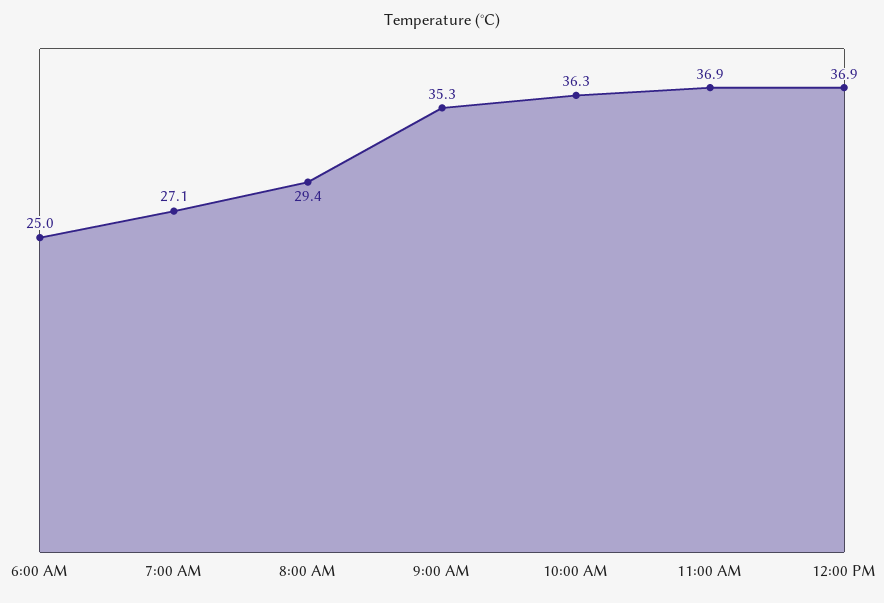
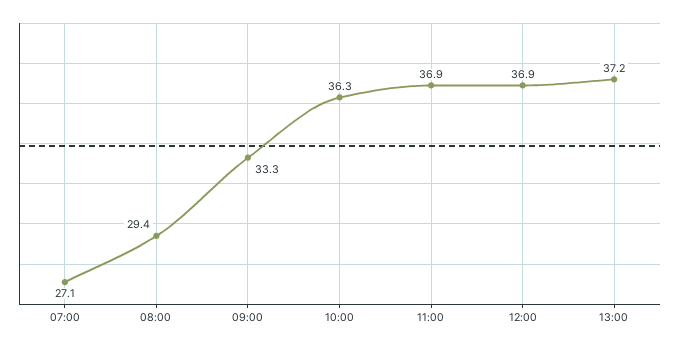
6:00 AM: 25 -> none
9:00 AM: 35.3 -> 33.3
13:00: none -> 37.2

